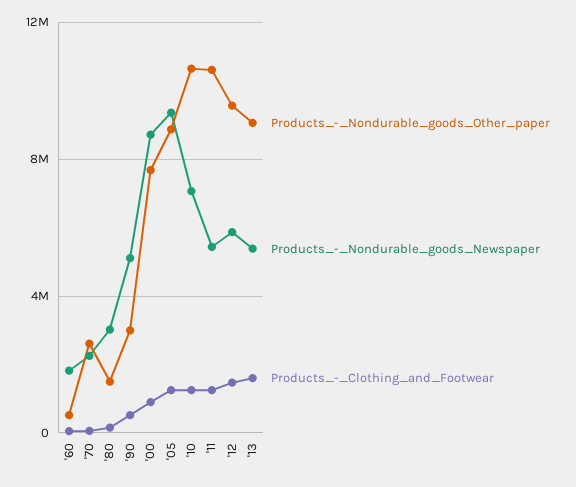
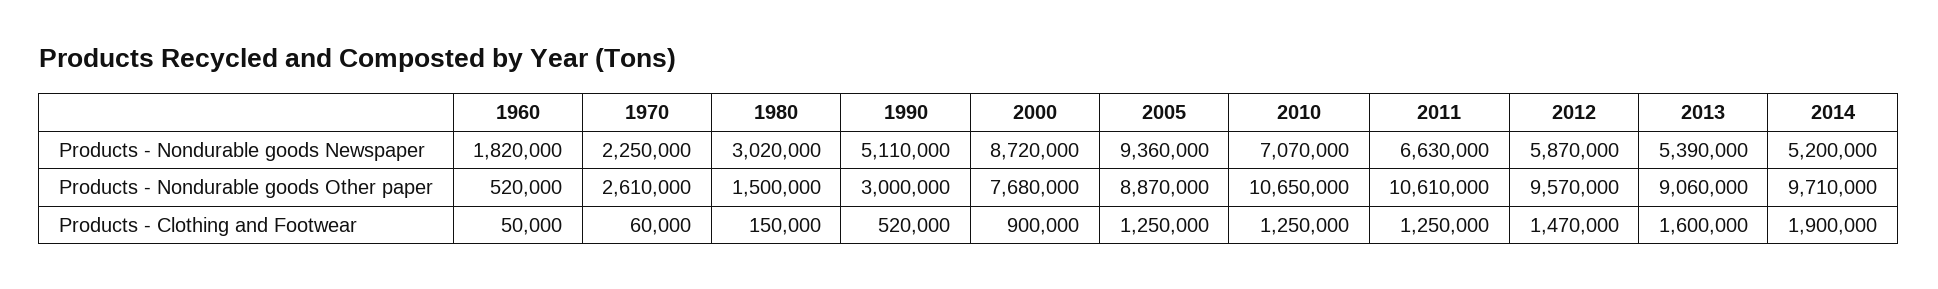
Products_-_Nondurable_goods_Newspaper, '11: 5500000 -> 6630000
Products_-_Nondurable_goods_Newspaper, 2014: none -> 5200000
Products_-_Nondurable_goods_Other_paper, 2014: none -> 9710000
Products_-_Clothing_and_Footwear, 2014: none -> 1900000

